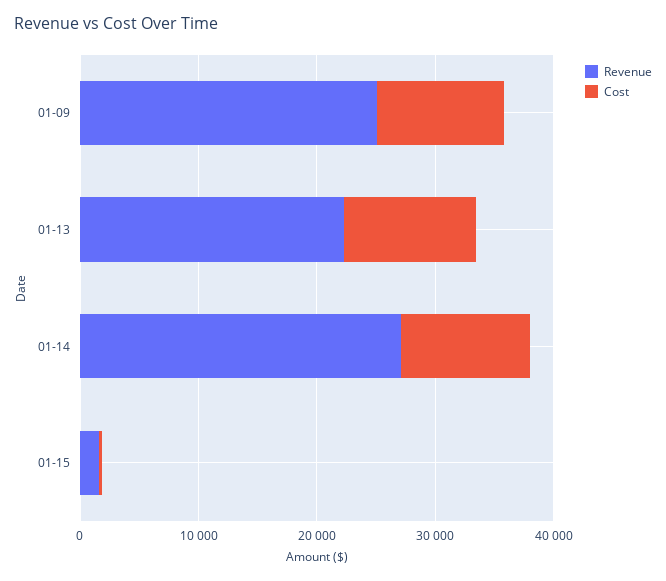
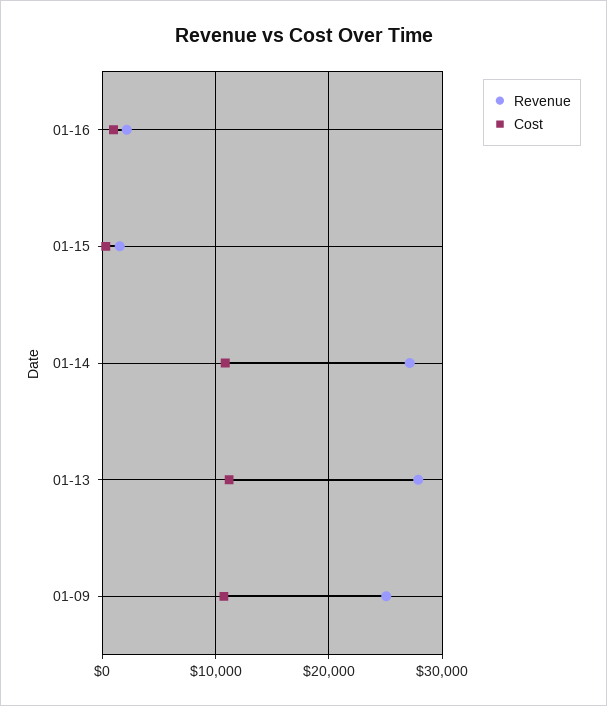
Revenue, 01-13: 22000 -> 28000
Revenue, 01-16: none -> 2000
Cost, 01-16: none -> 1000

